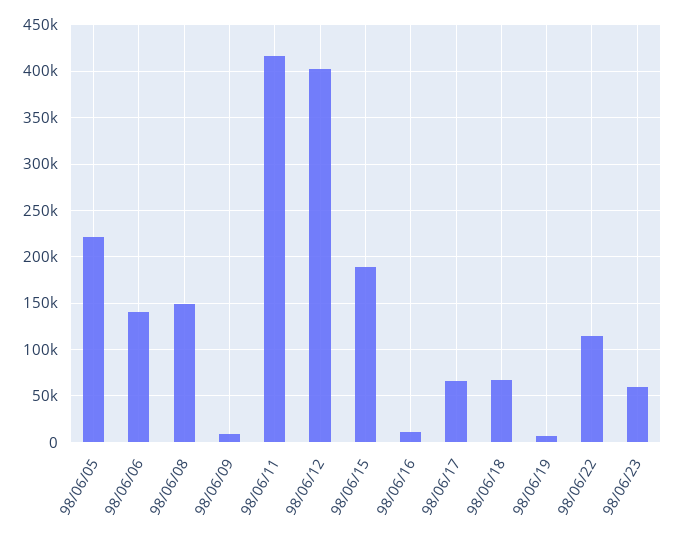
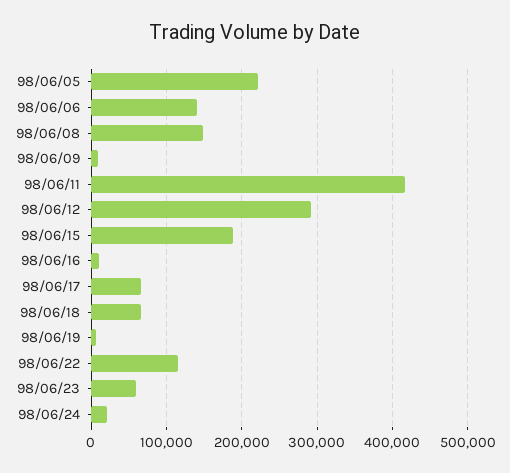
98/06/12: 400000 -> 290000
98/06/24: none -> 20000

